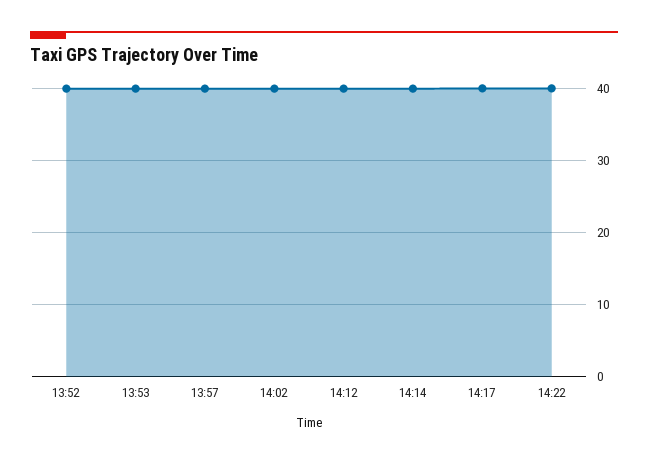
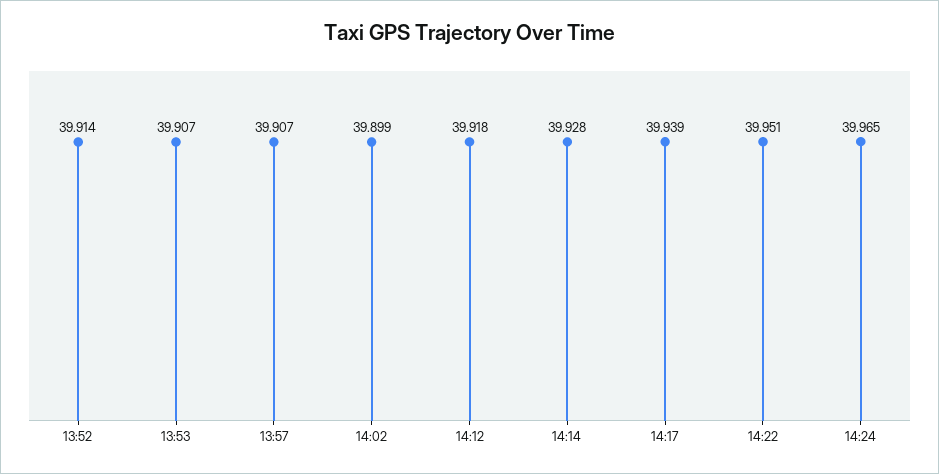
14:24: none -> 39.965

